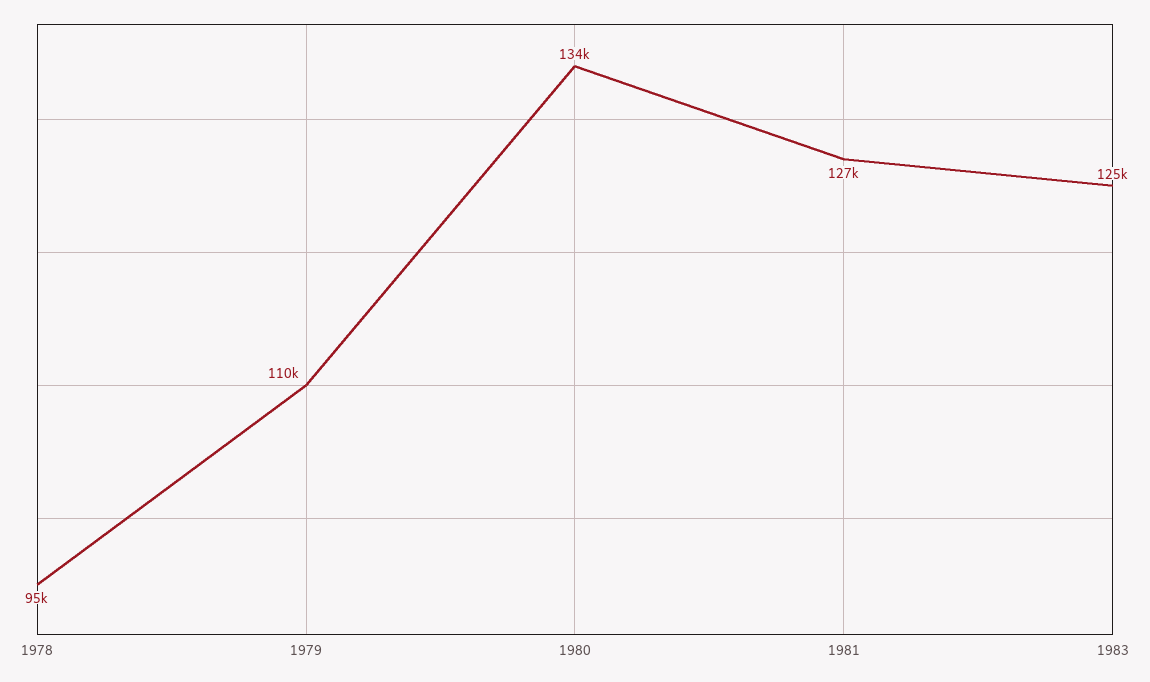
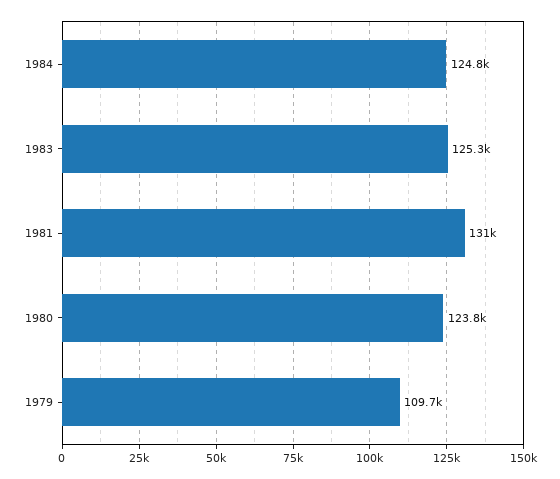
1978: 95000 -> none
1980: 134000 -> 123800
1981: 127000 -> 131000
1984: none -> 124800

